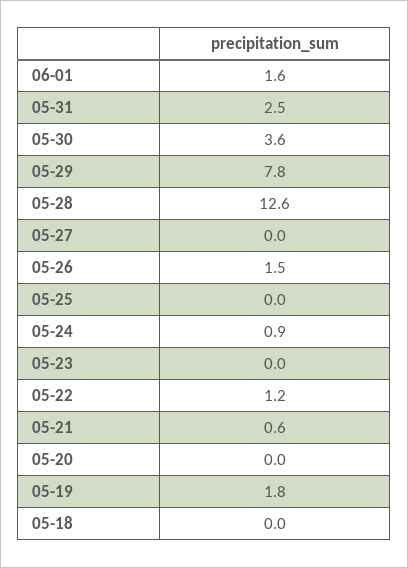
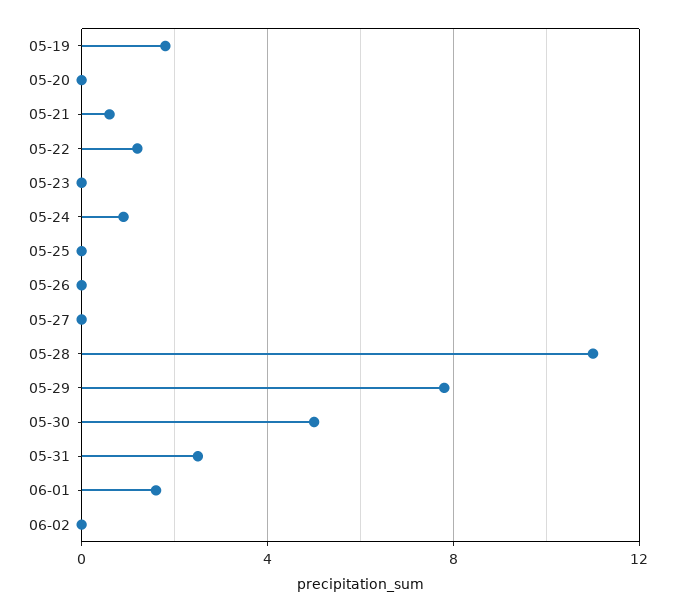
05-30: 3.6 -> 5
05-28: 12.6 -> 11
05-26: 1.5 -> 0
05-18: 0 -> none
06-02: none -> 0

